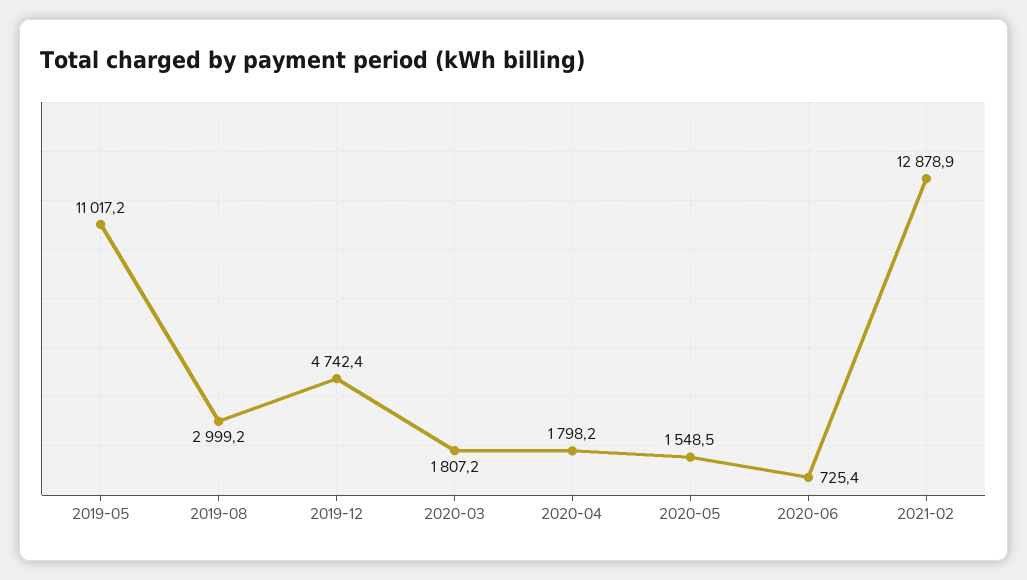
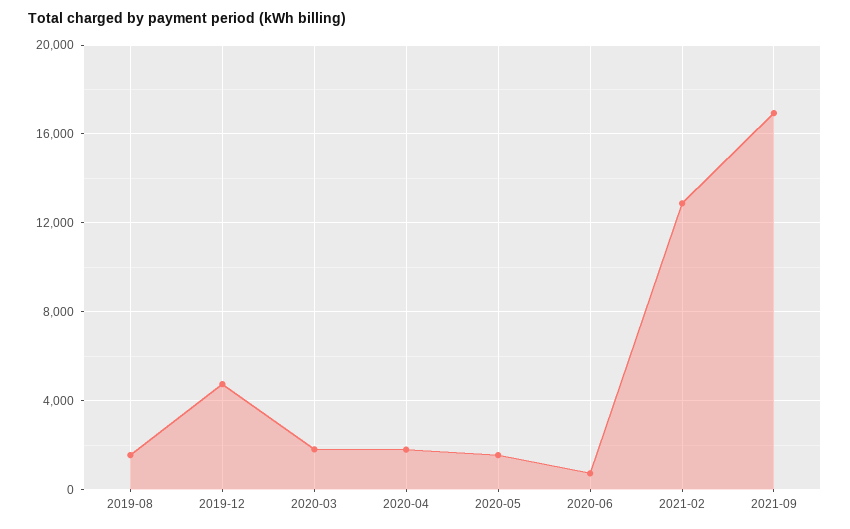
2019-05: 11017.2 -> none
2019-08: 2999.2 -> 1500
2021-09: none -> 17000

